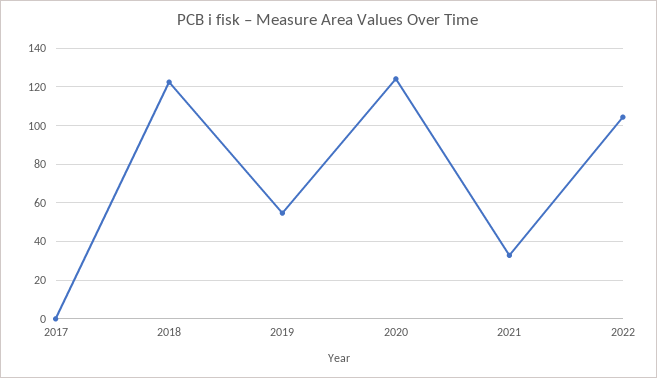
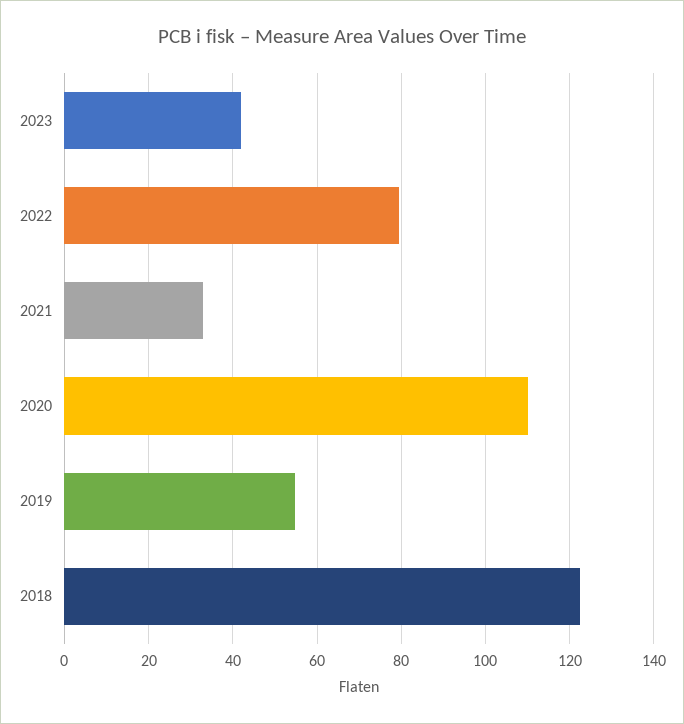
2017: 0 -> none
2020: 125 -> 110
2022: 105 -> 80
2023: none -> 42

